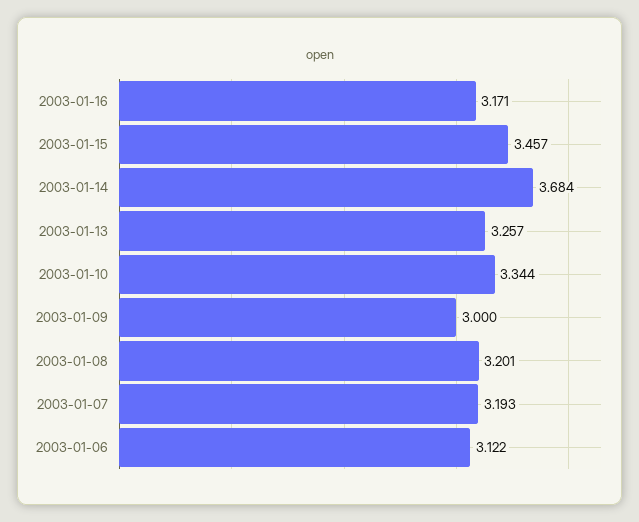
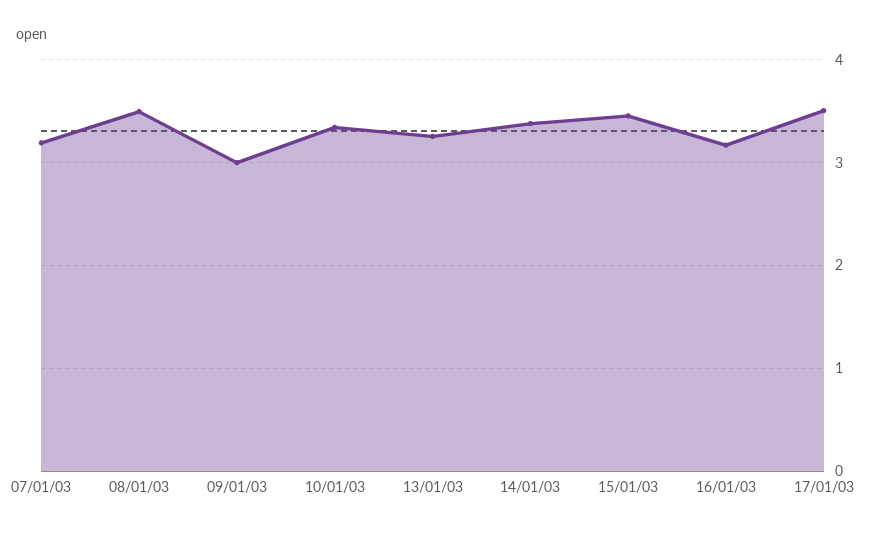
2003-01-14: 3.684 -> 3.4
2003-01-08: 3.201 -> 3.5
2003-01-06: 3.122 -> none
17/01/03: none -> 3.5

